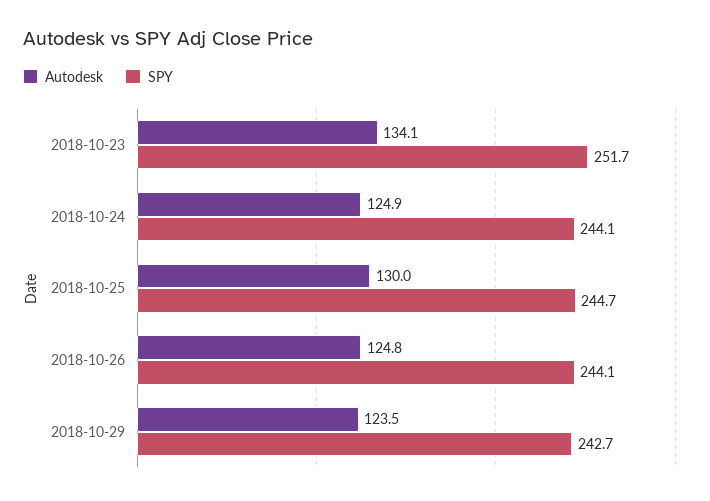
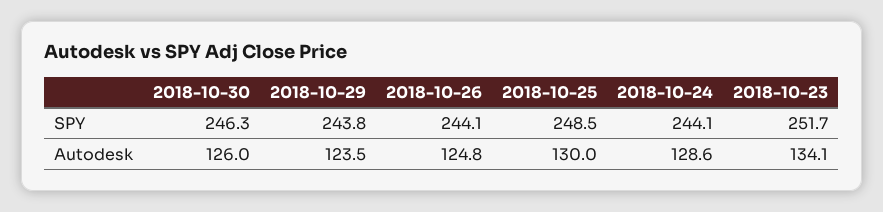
Autodesk, 2018-10-24: 124.9 -> 128.6
SPY, 2018-10-25: 244.7 -> 248.5
SPY, 2018-10-29: 242.7 -> 243.8
SPY, 2018-10-30: none -> 246.3
Autodesk, 2018-10-30: none -> 126

